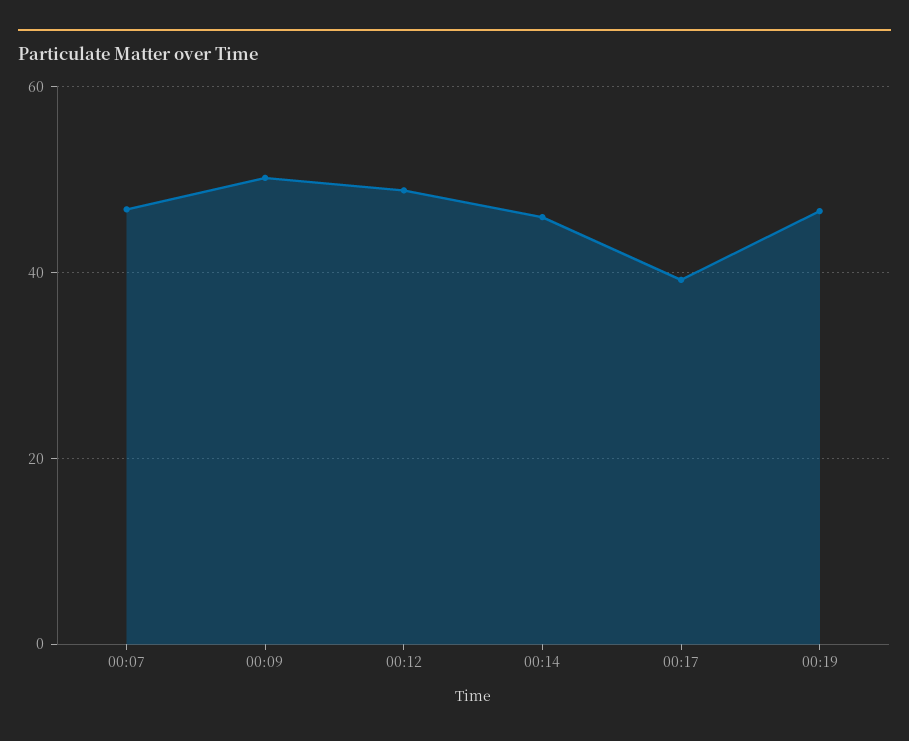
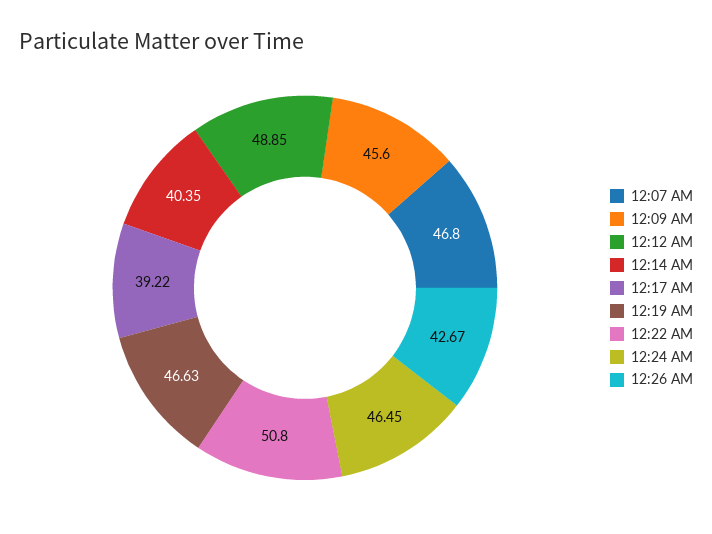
00:09: 50 -> 45.6
00:14: 46 -> 40.35
12:22 AM: none -> 50.8
12:24 AM: none -> 46.45
12:26 AM: none -> 42.67

